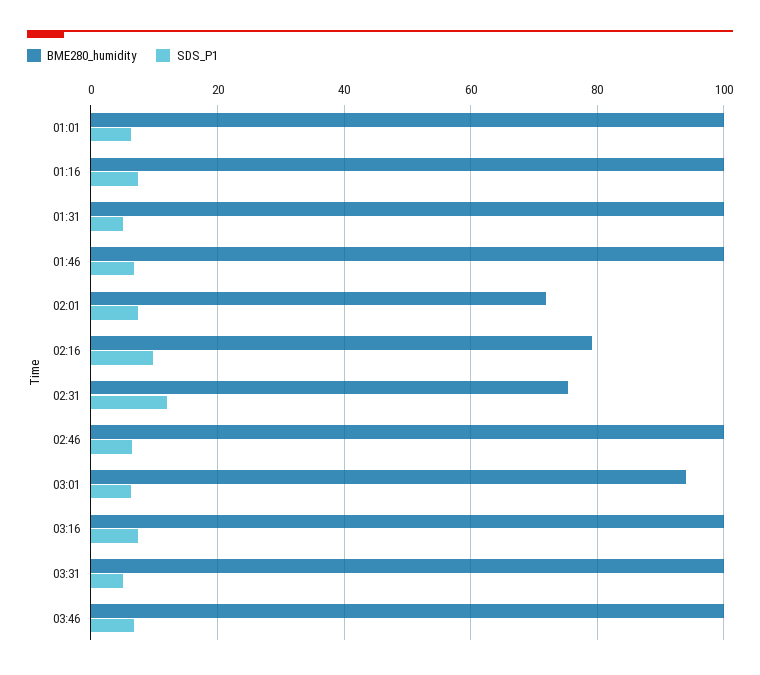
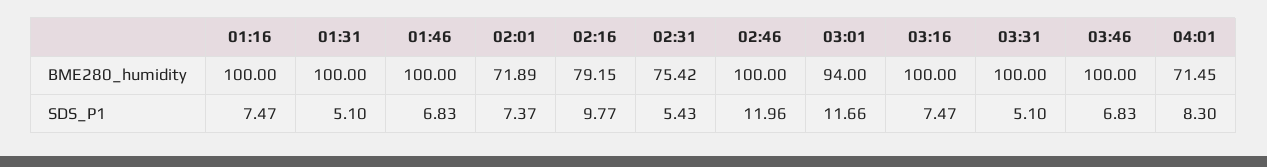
BME280_humidity, 01:01: 100 -> none
SDS_P1, 01:01: 6 -> none
SDS_P1, 02:31: 12 -> 5.43
SDS_P1, 02:46: 6 -> 11.96
SDS_P1, 03:01: 6 -> 11.66
BME280_humidity, 04:01: none -> 71.45
SDS_P1, 04:01: none -> 8.3

